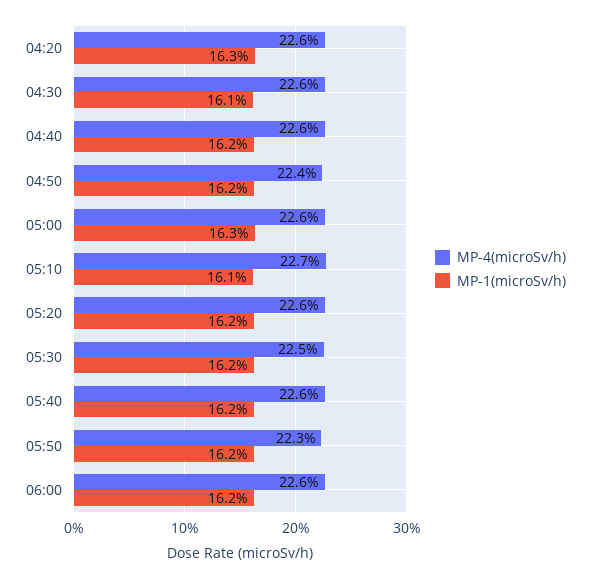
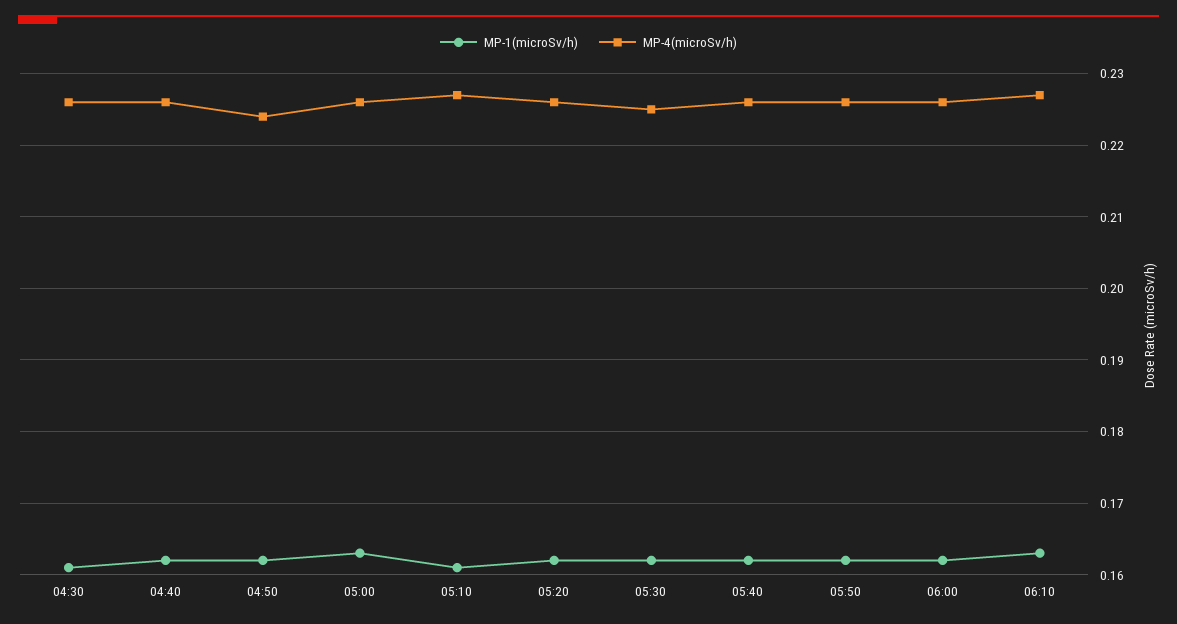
MP-4(microSv/h), 04:20: 0.226 -> none
MP-1(microSv/h), 04:20: 0.163 -> none
MP-4(microSv/h), 05:50: 0.223 -> 0.226
MP-1(microSv/h), 06:10: none -> 0.163
MP-4(microSv/h), 06:10: none -> 0.227

